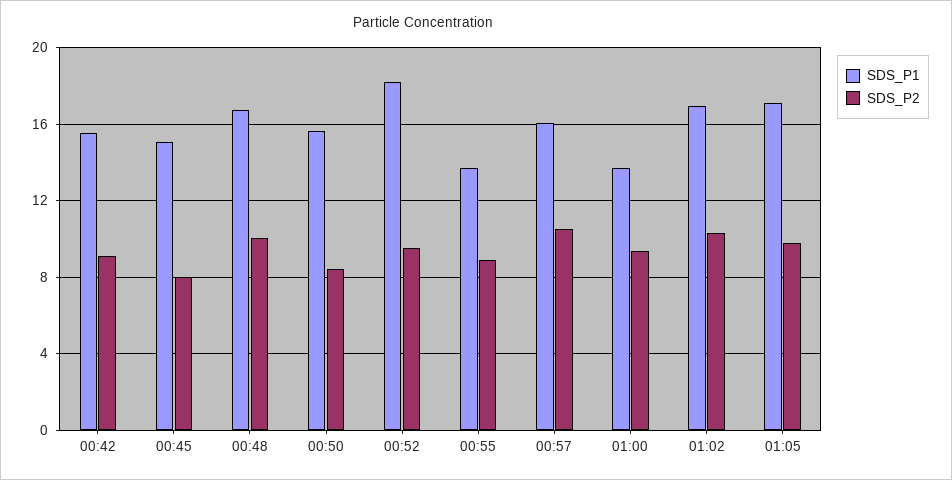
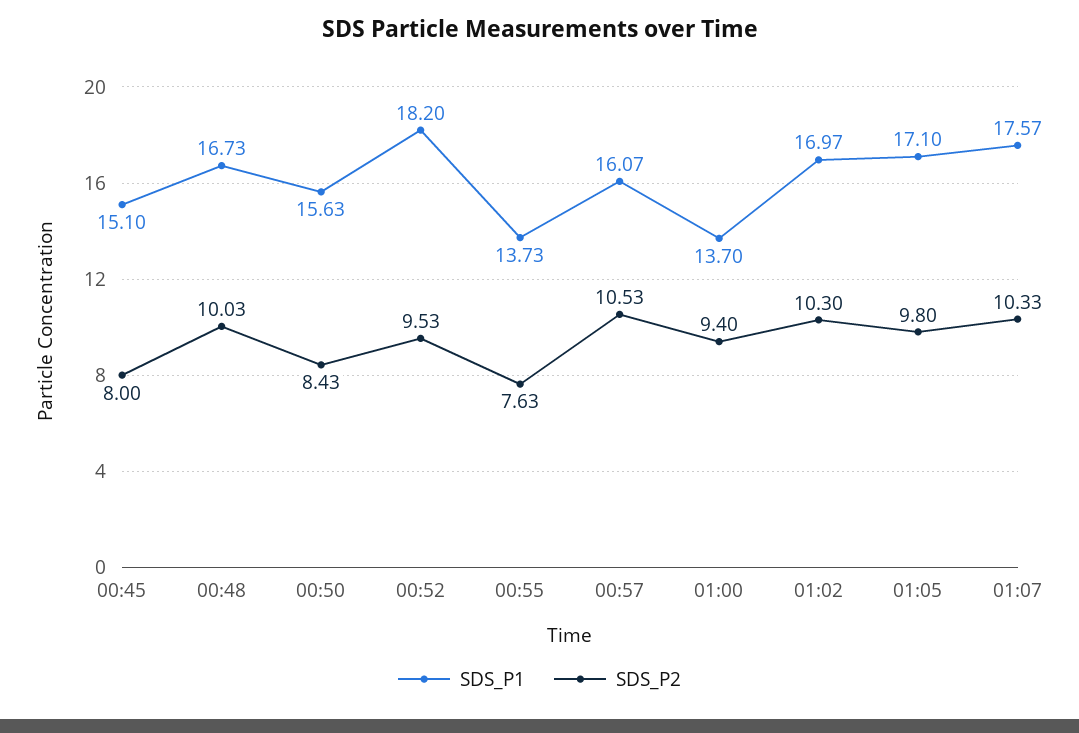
SDS_P1, 00:42: 15.5 -> none
SDS_P2, 00:42: 9 -> none
SDS_P2, 00:55: 9 -> 7.63
SDS_P1, 01:07: none -> 17.57
SDS_P2, 01:07: none -> 10.33

